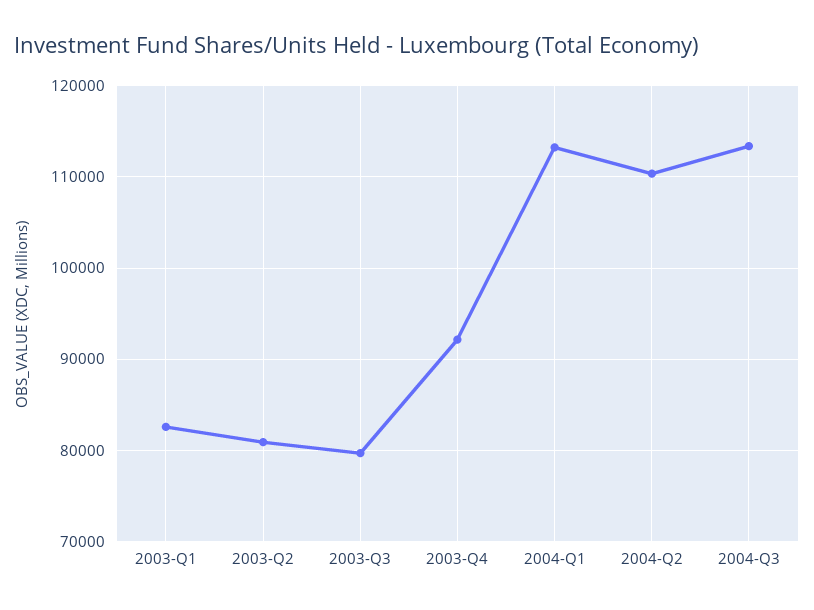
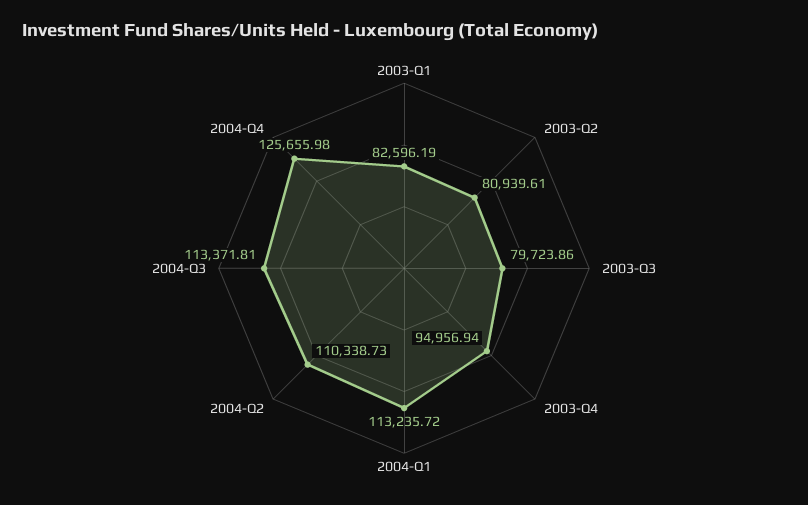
2003-Q4: 92000 -> 94956.94
2004-Q4: none -> 125655.98

